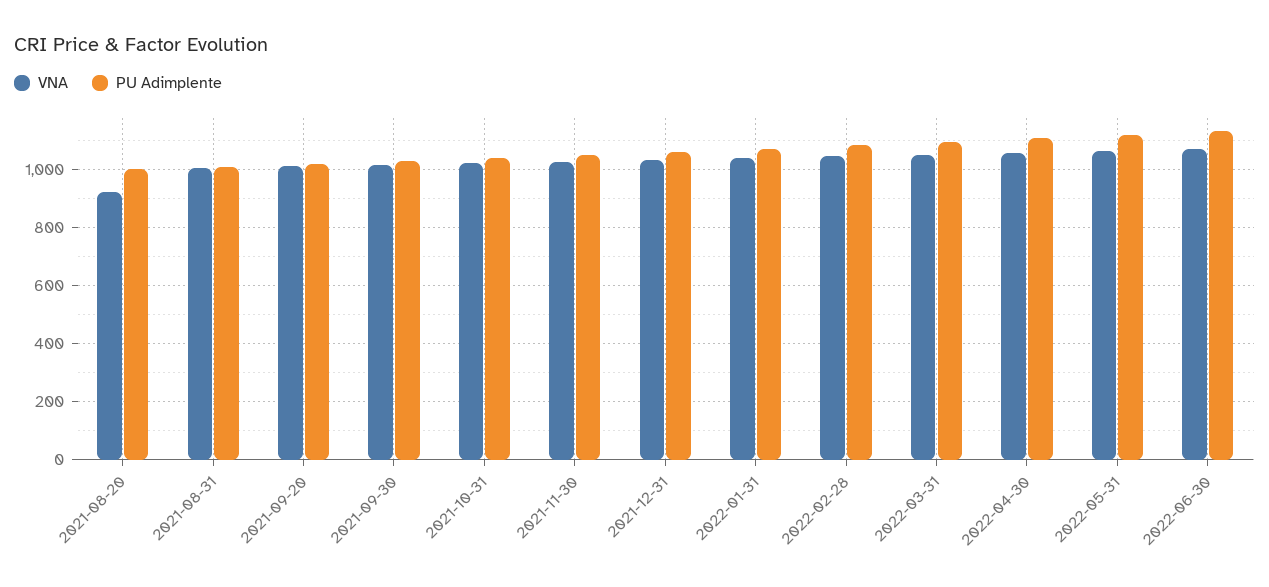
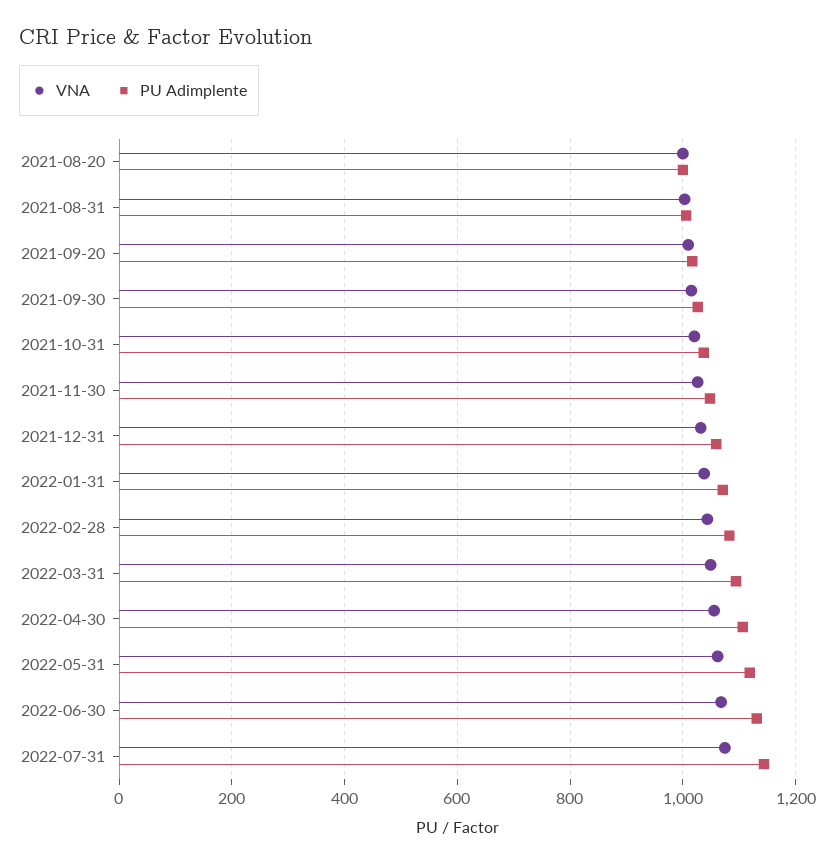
VNA, 2021-08-20: 925 -> 1000
VNA, 2022-07-31: none -> 1080
PU Adimplente, 2022-07-31: none -> 1140

